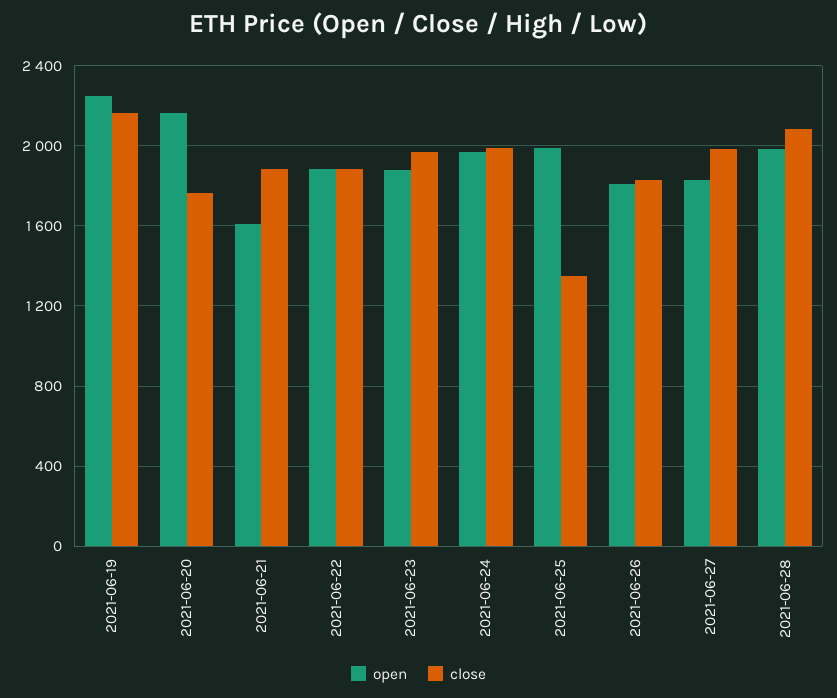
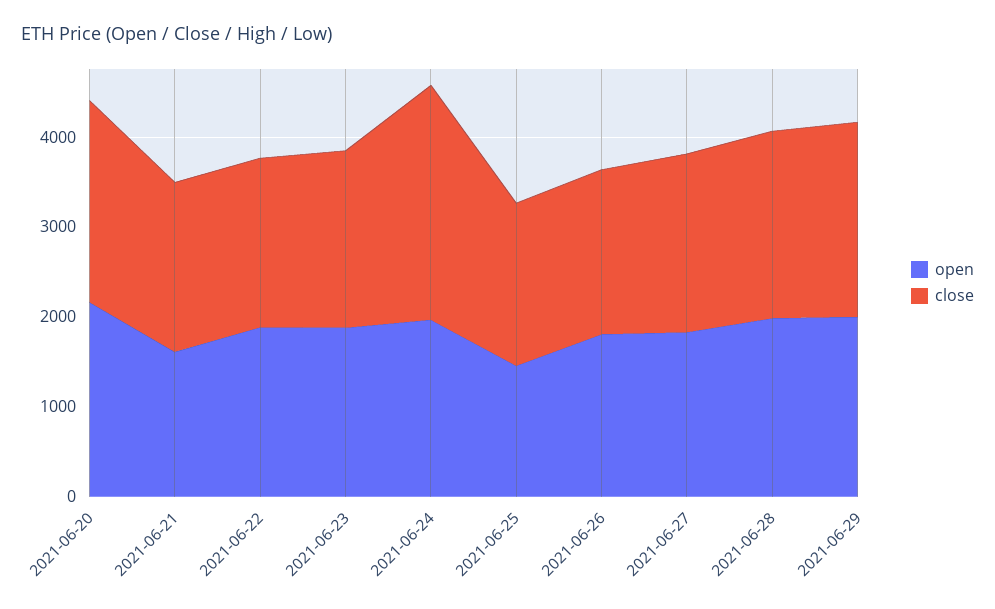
open, 2021-06-19: 2250 -> none
close, 2021-06-19: 2150 -> none
close, 2021-06-20: 1750 -> 2200
close, 2021-06-24: 2000 -> 2600
open, 2021-06-25: 2000 -> 1400
close, 2021-06-25: 1350 -> 1800
open, 2021-06-29: none -> 2000
close, 2021-06-29: none -> 2200

